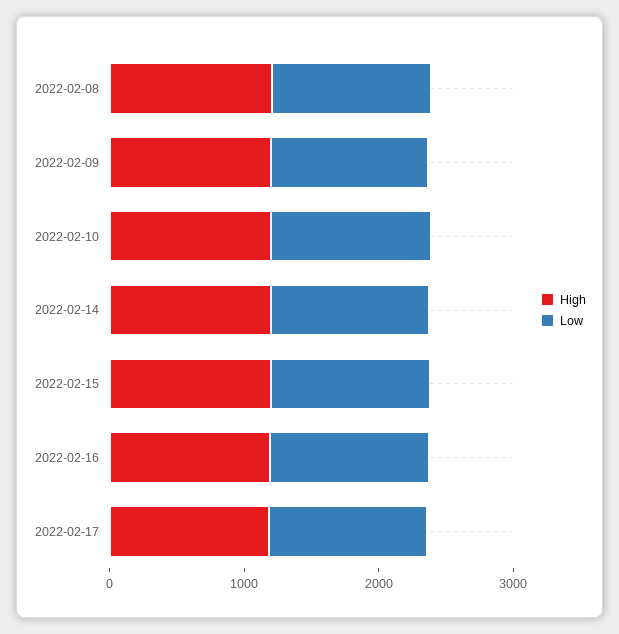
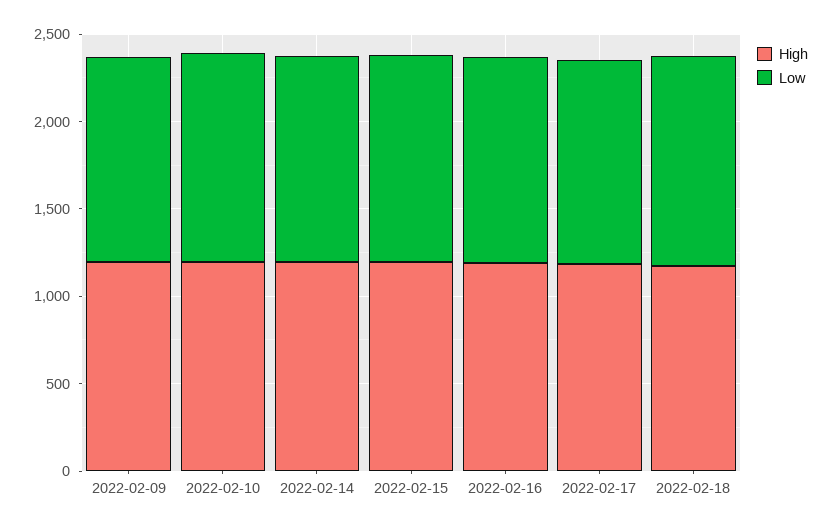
High, 2022-02-08: 1200 -> none
Low, 2022-02-08: 1200 -> none
High, 2022-02-18: none -> 1200
Low, 2022-02-18: none -> 1200

